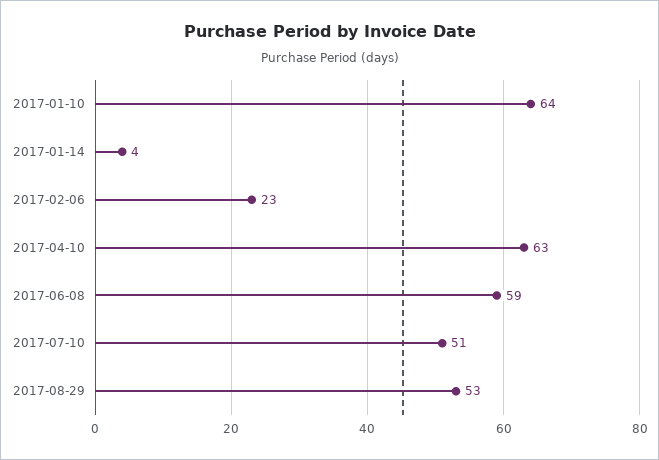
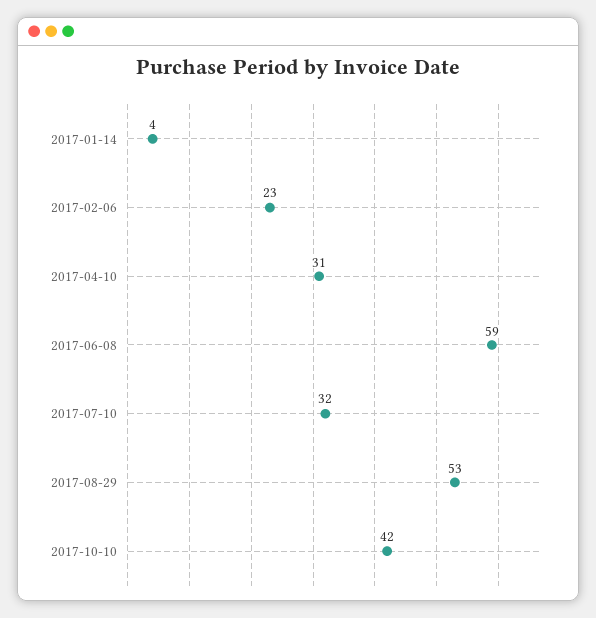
2017-01-10: 64 -> none
2017-04-10: 63 -> 31
2017-07-10: 51 -> 32
2017-10-10: none -> 42

